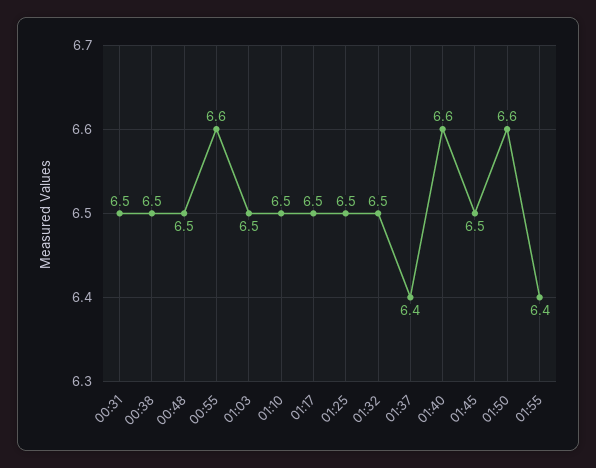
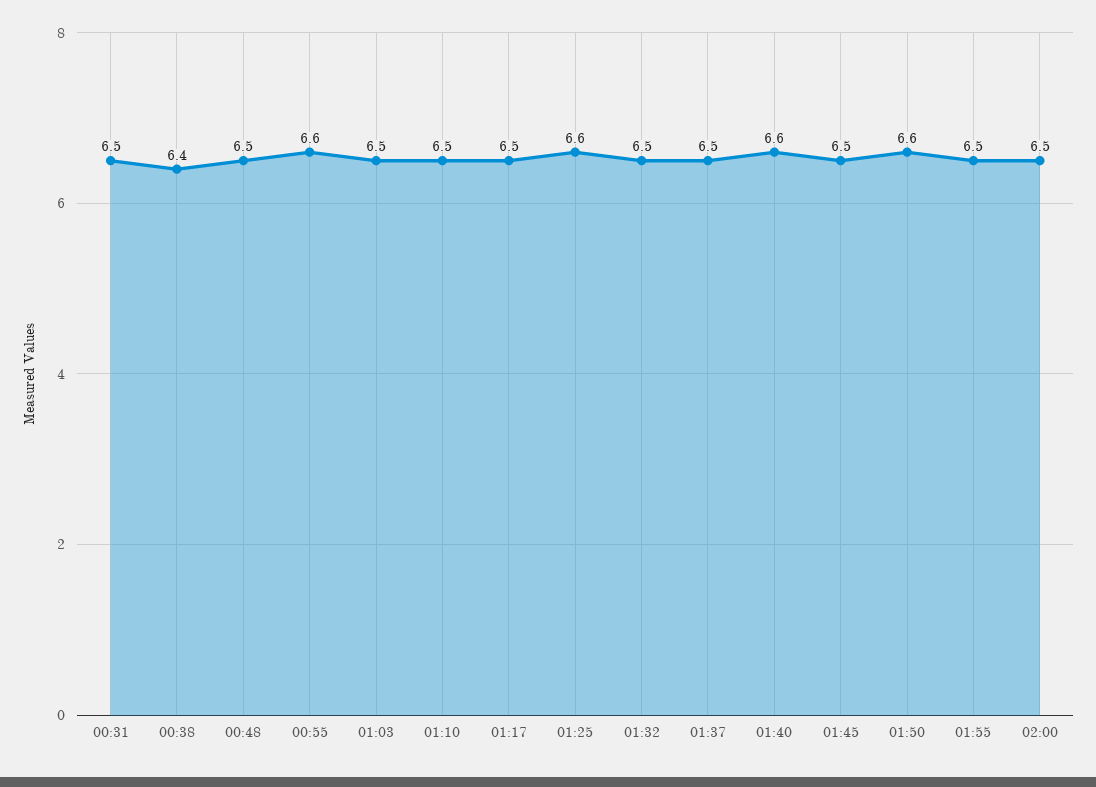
00:38: 6.5 -> 6.4
01:25: 6.5 -> 6.6
01:37: 6.4 -> 6.5
01:55: 6.4 -> 6.5
02:00: none -> 6.5

